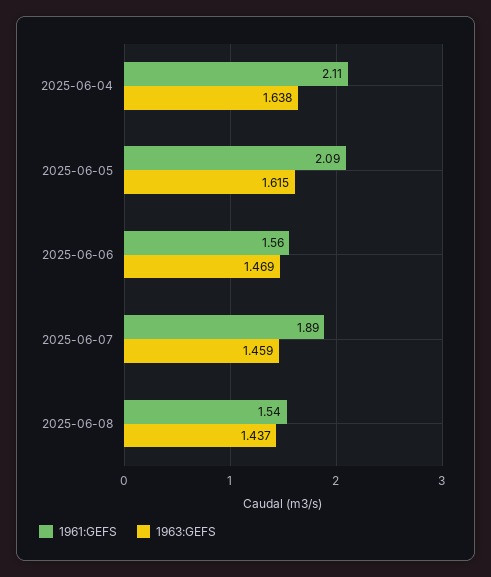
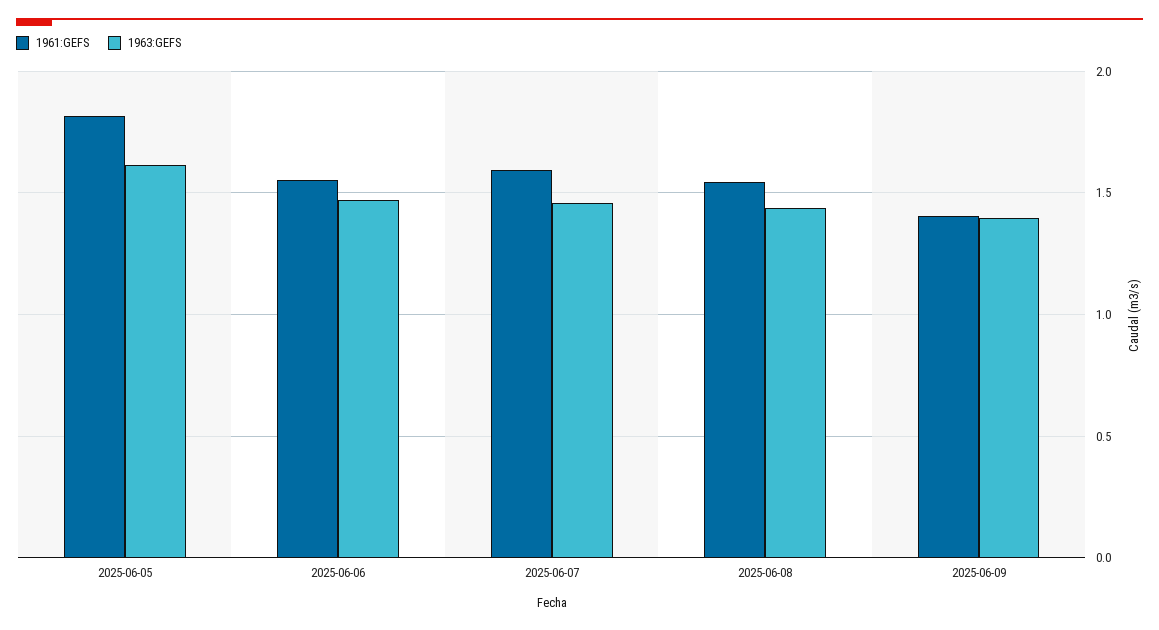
1961:GEFS, 2025-06-04: 2.11 -> none
1963:GEFS, 2025-06-04: 1.638 -> none
1961:GEFS, 2025-06-05: 2.09 -> 1.8
1961:GEFS, 2025-06-07: 1.89 -> 1.6
1961:GEFS, 2025-06-09: none -> 1.4
1963:GEFS, 2025-06-09: none -> 1.4

